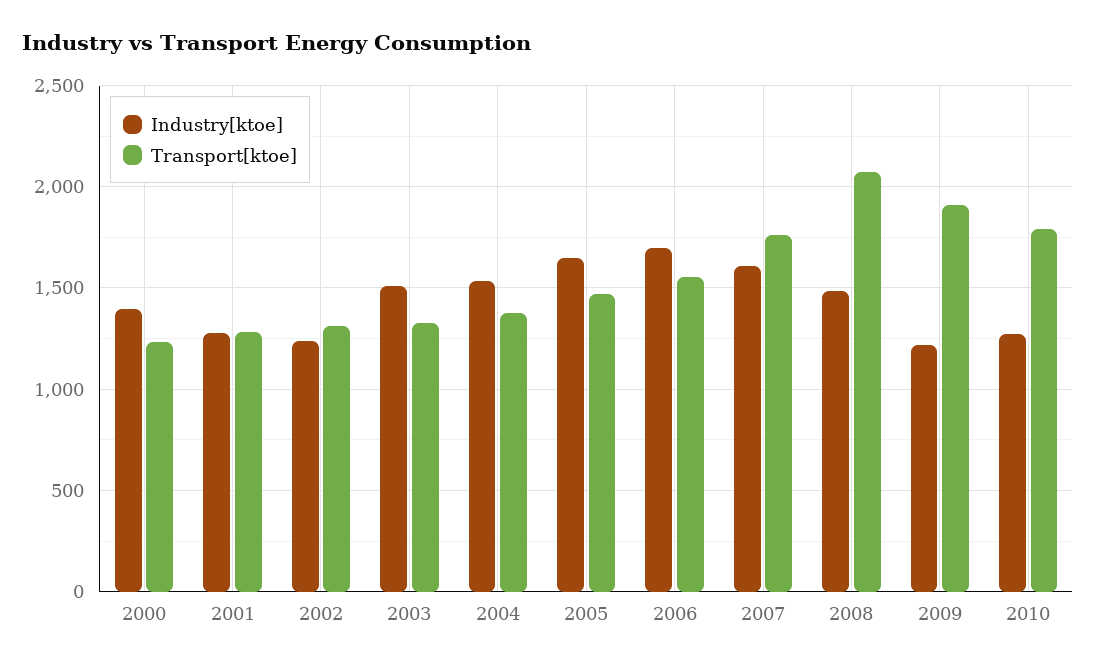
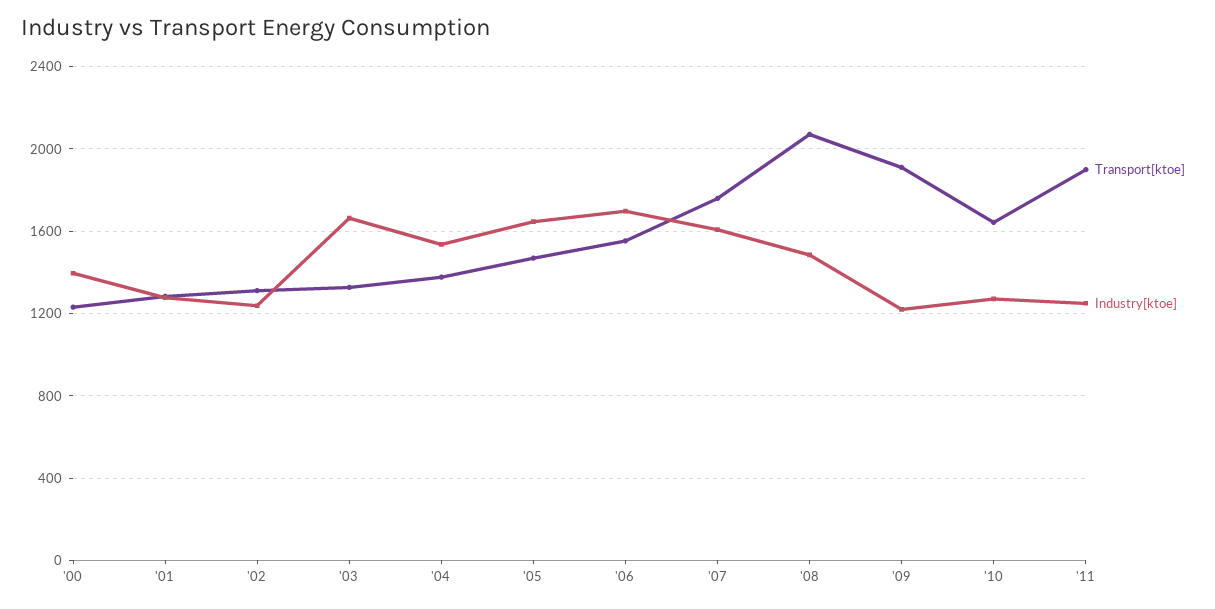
Industry[ktoe], 2003: 1500 -> 1650
Transport[ktoe], 2010: 1800 -> 1650
Transport[ktoe], '11: none -> 1900
Industry[ktoe], '11: none -> 1250

